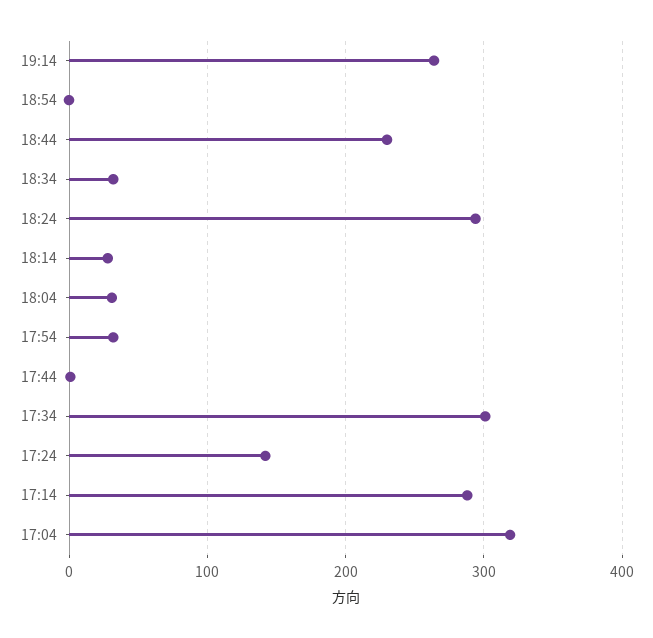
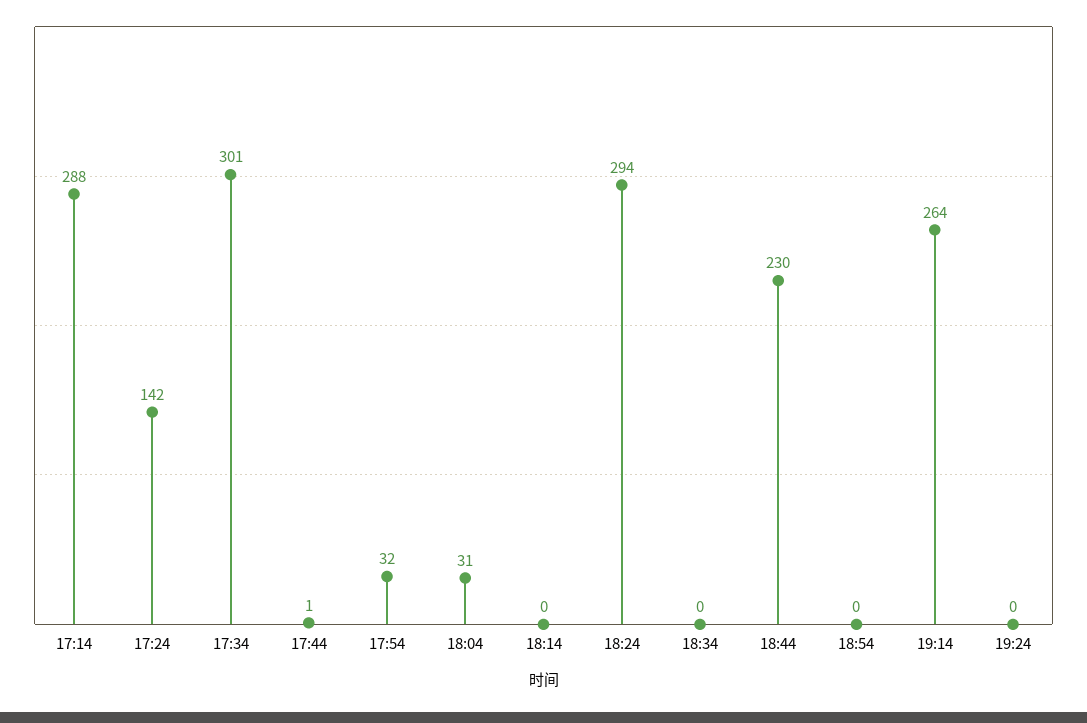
18:34: 30 -> 0
18:14: 30 -> 0
17:04: 320 -> none
19:24: none -> 0

